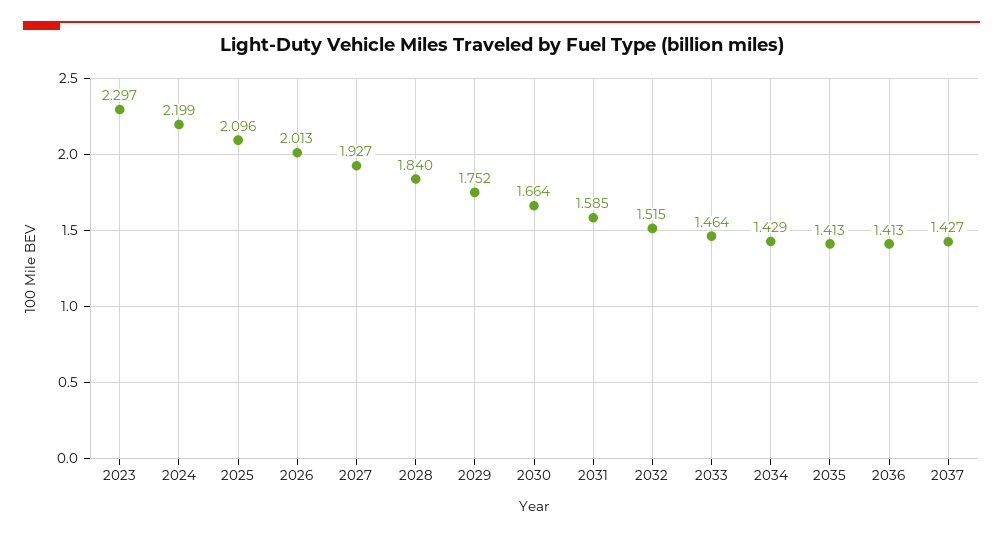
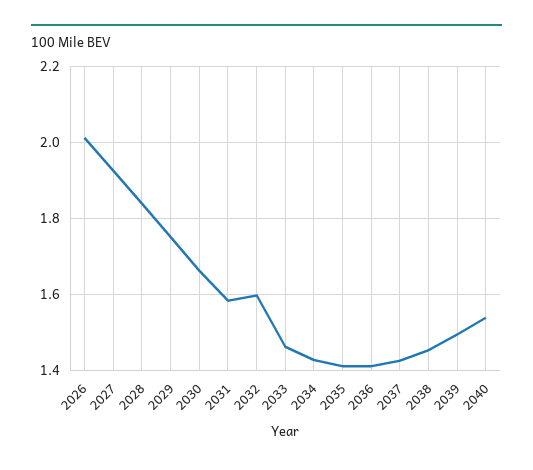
2023: 2.297 -> none
2024: 2.199 -> none
2025: 2.096 -> none
2032: 1.515 -> 1.6
2038: none -> 1.46
2039: none -> 1.5
2040: none -> 1.54

